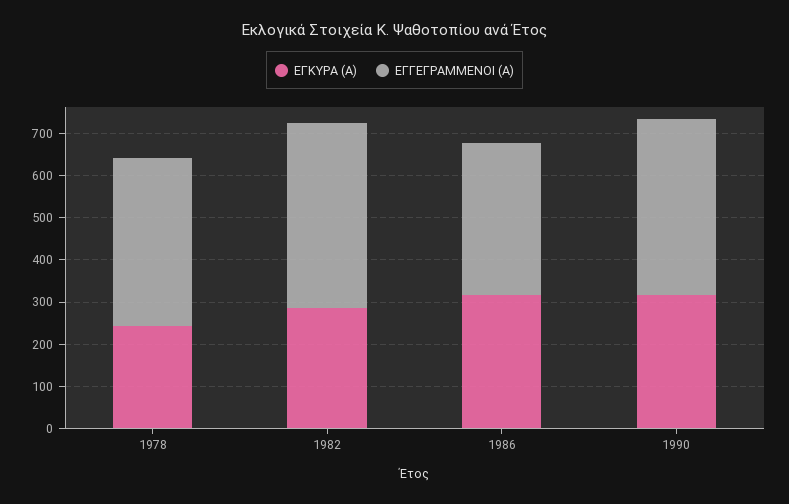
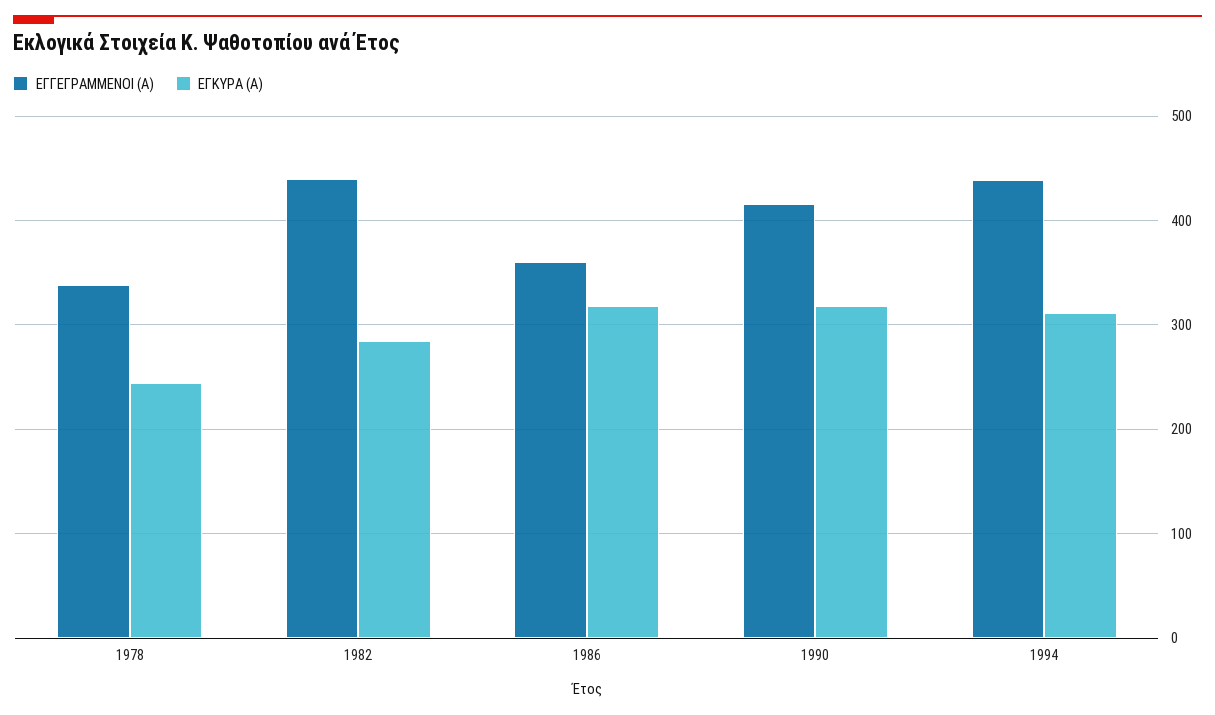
ΕΓΓΕΓΡΑΜΜΕΝΟΙ (Α), 1978: 400 -> 340
ΕΓΓΕΓΡΑΜΜΕΝΟΙ (Α), 1994: none -> 440
ΕΓΚΥΡΑ (Α), 1994: none -> 310

